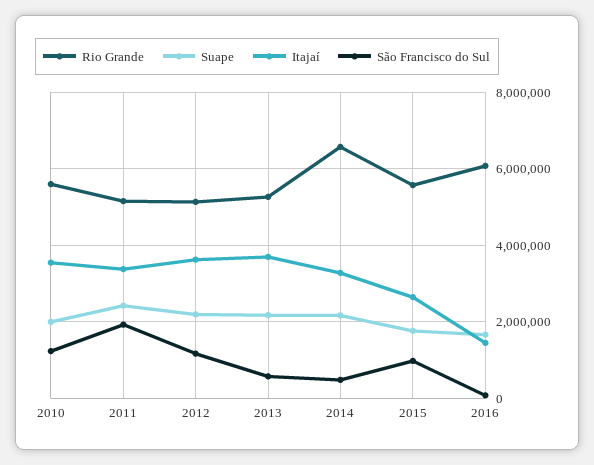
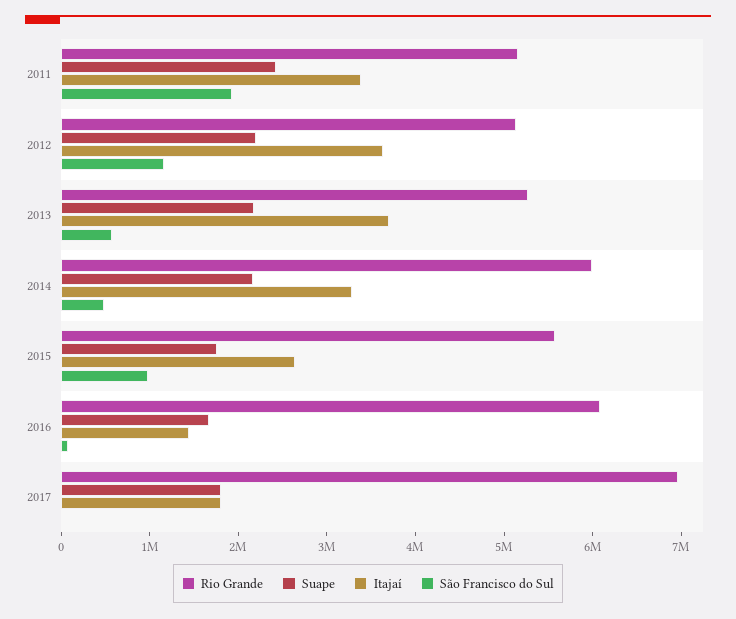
Rio Grande, 2010: 5600000 -> none
Suape, 2010: 2000000 -> none
Itajaí, 2010: 3600000 -> none
São Francisco do Sul, 2010: 1200000 -> none
Rio Grande, 2014: 6600000 -> 6000000
Rio Grande, 2017: none -> 7000000
Suape, 2017: none -> 1800000
Itajaí, 2017: none -> 1800000
São Francisco do Sul, 2017: none -> 0

